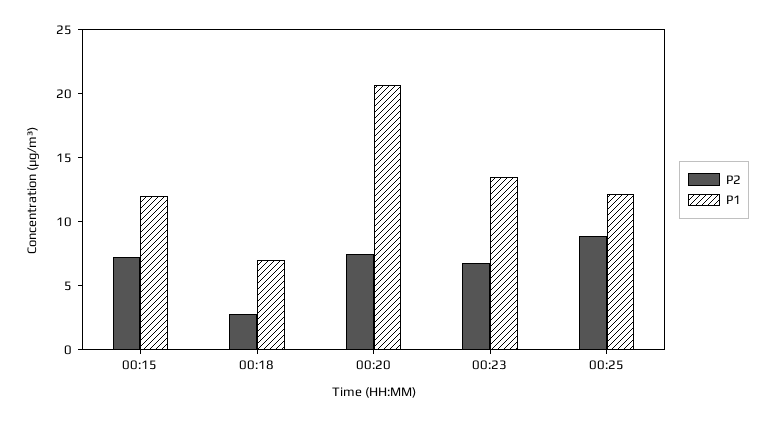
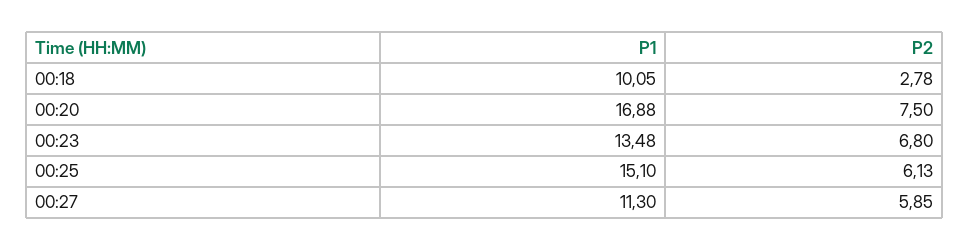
P2, 00:15: 7 -> none
P1, 00:15: 12 -> none
P1, 00:18: 7 -> 10.05
P1, 00:20: 21 -> 16.88
P2, 00:25: 9 -> 6.13
P1, 00:25: 12 -> 15.1
P1, 00:27: none -> 11.3
P2, 00:27: none -> 5.85

